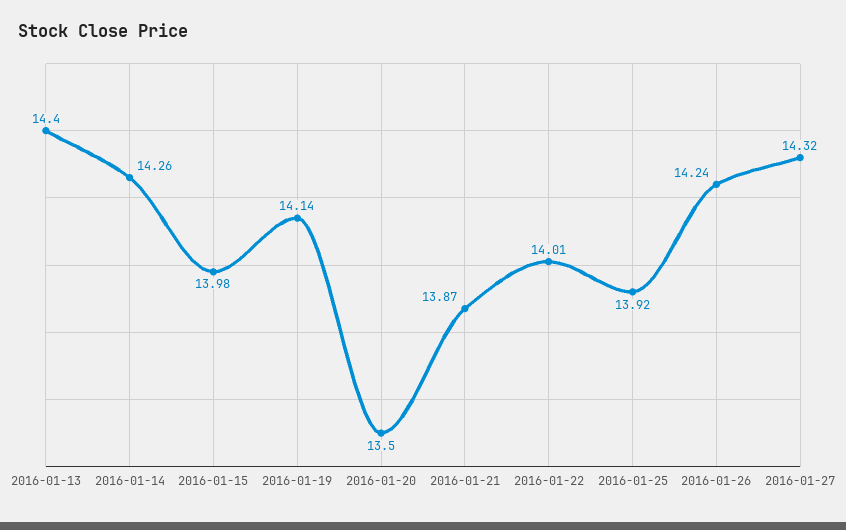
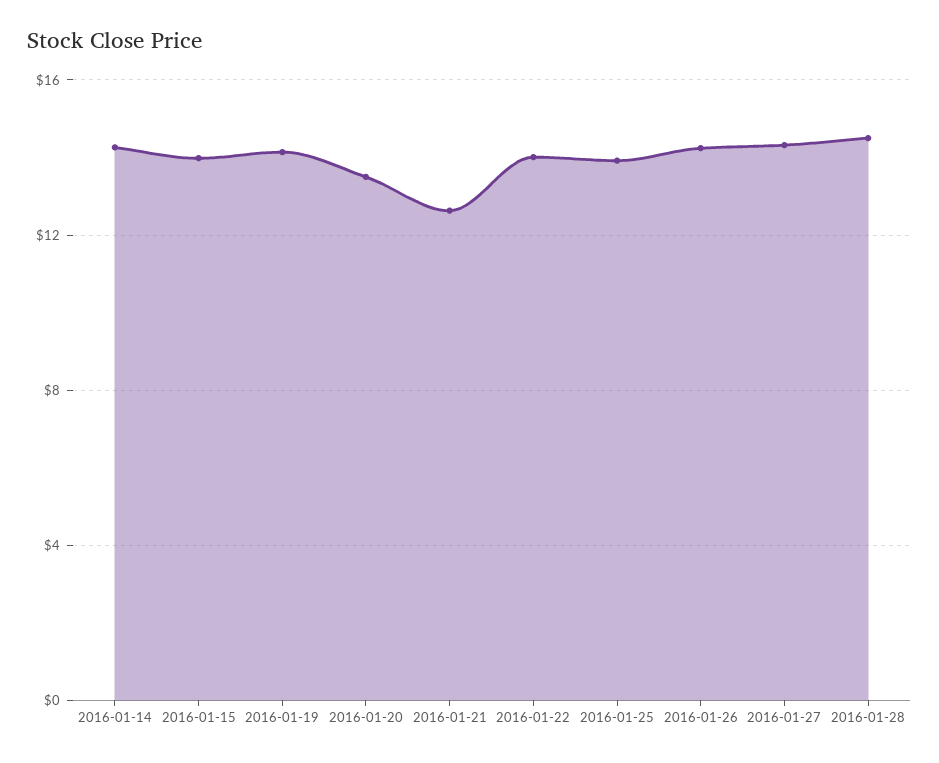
2016-01-13: 14.4 -> none
2016-01-21: 13.87 -> 12.5
2016-01-28: none -> 14.5

